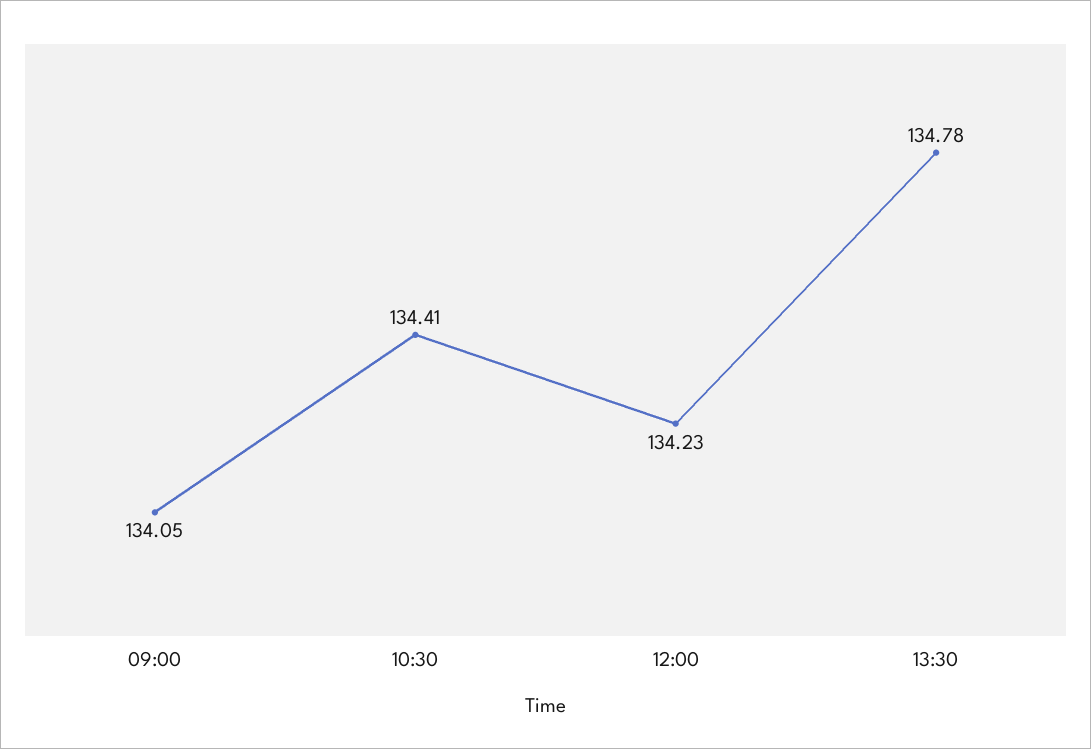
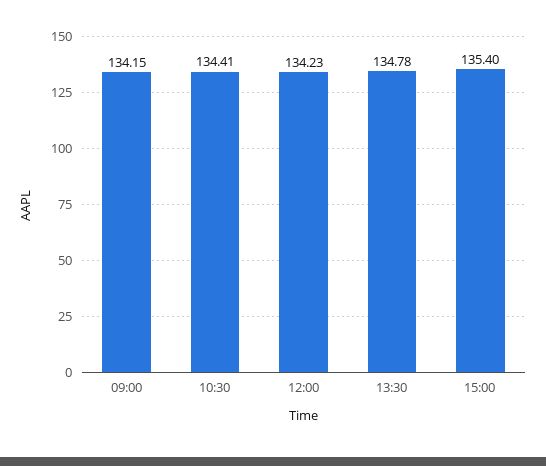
09:00: 134.05 -> 134.15
15:00: none -> 135.4

